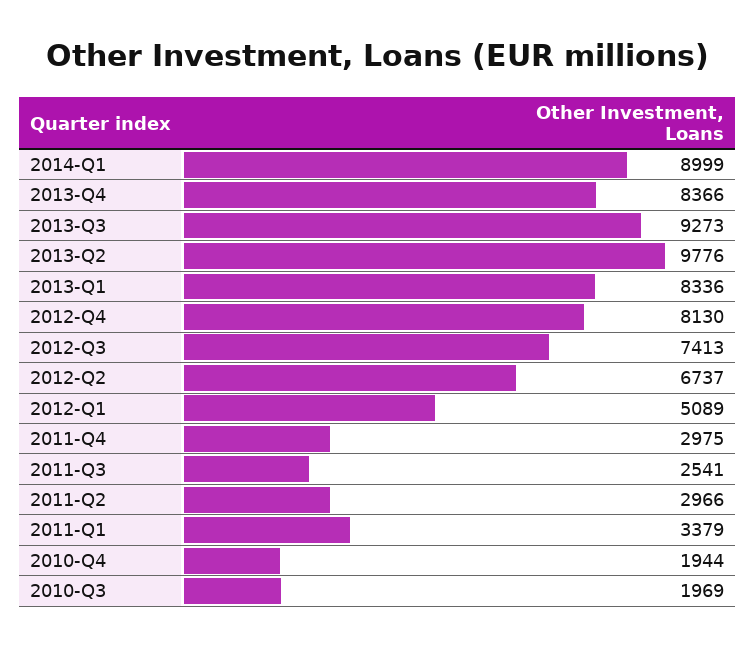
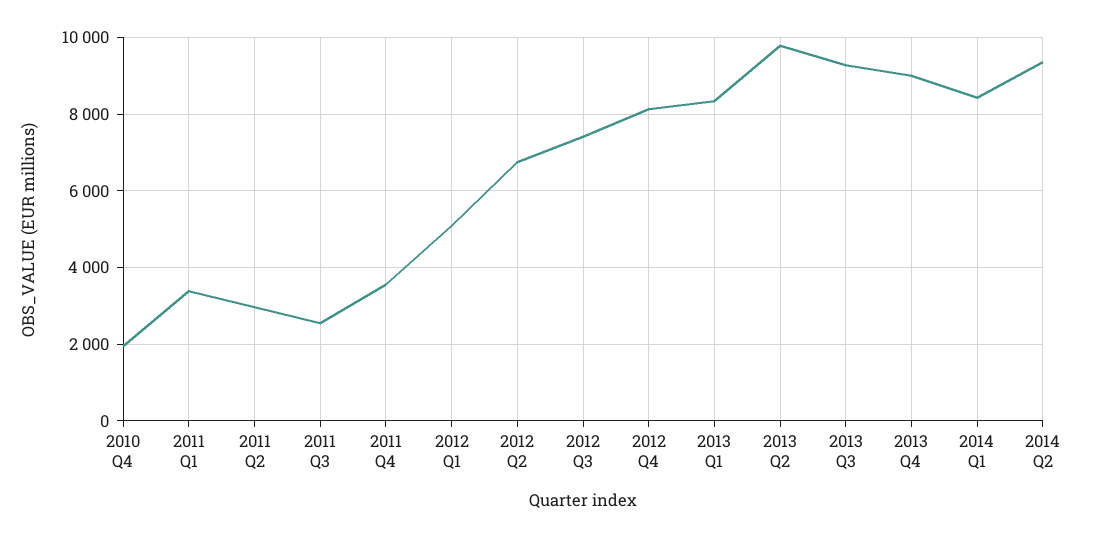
2014-Q1: 8999 -> 8400
2013-Q4: 8366 -> 9000
2011-Q4: 2975 -> 3600
2010-Q3: 1969 -> none
2014 Q2: none -> 9400

